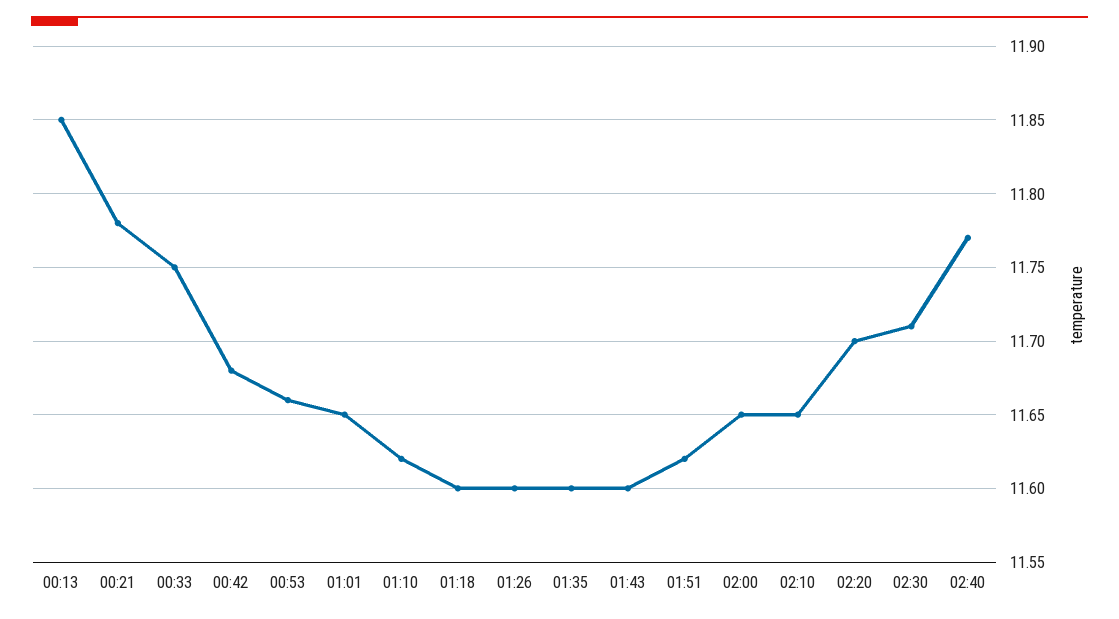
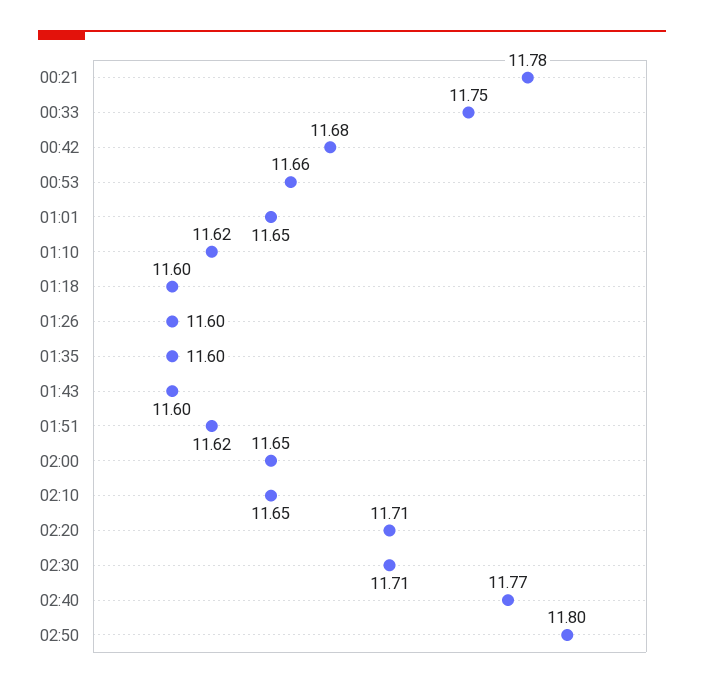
00:13: 11.85 -> none
02:20: 11.7 -> 11.71
02:50: none -> 11.8

